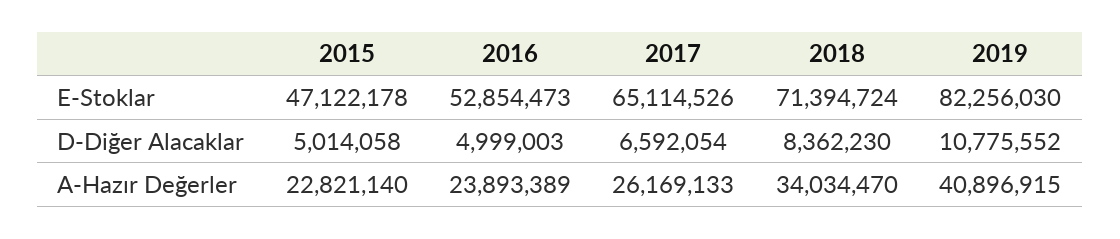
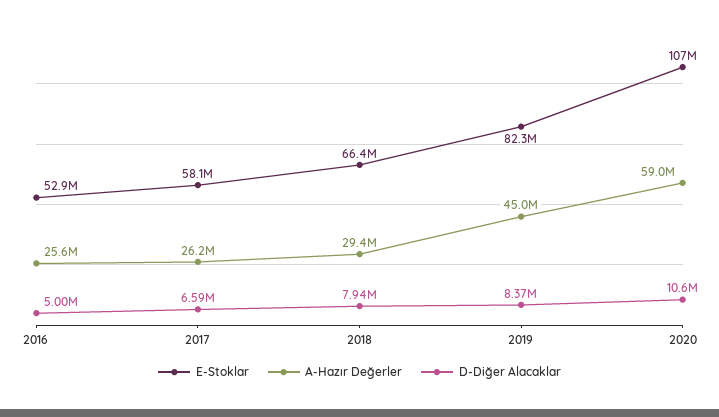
E-Stoklar, 2015: 47122178 -> none
E-Stoklar, 2017: 65114526 -> 58100000
E-Stoklar, 2018: 71394724 -> 66400000
D-Diğer Alacaklar, 2015: 5014058 -> none
D-Diğer Alacaklar, 2018: 8362230 -> 7940000
D-Diğer Alacaklar, 2019: 10775552 -> 8370000
A-Hazır Değerler, 2015: 22821140 -> none
A-Hazır Değerler, 2016: 23893389 -> 25600000
A-Hazır Değerler, 2018: 34034470 -> 29400000
A-Hazır Değerler, 2019: 40896915 -> 45000000
E-Stoklar, 2020: none -> 107000000
A-Hazır Değerler, 2020: none -> 59000000
D-Diğer Alacaklar, 2020: none -> 10600000

